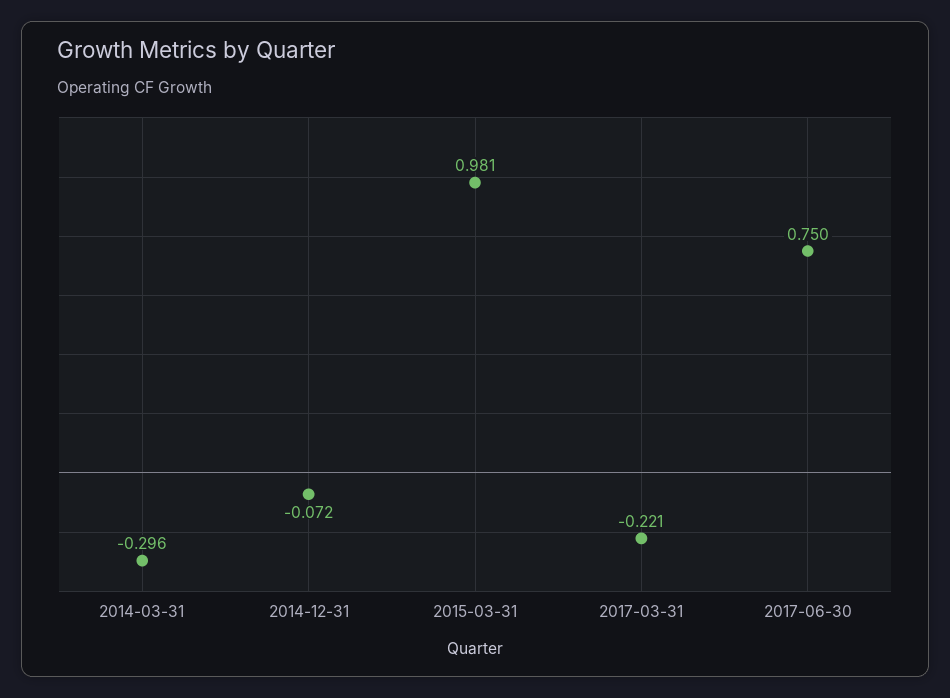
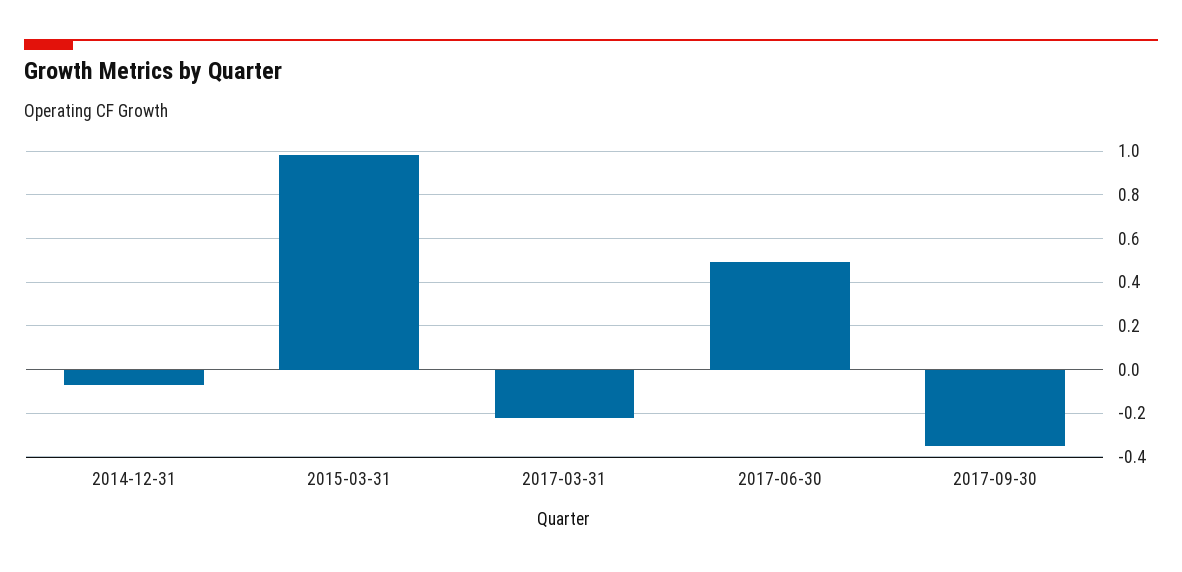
2014-03-31: -0.296 -> none
2017-06-30: 0.75 -> 0.5
2017-09-30: none -> -0.35

